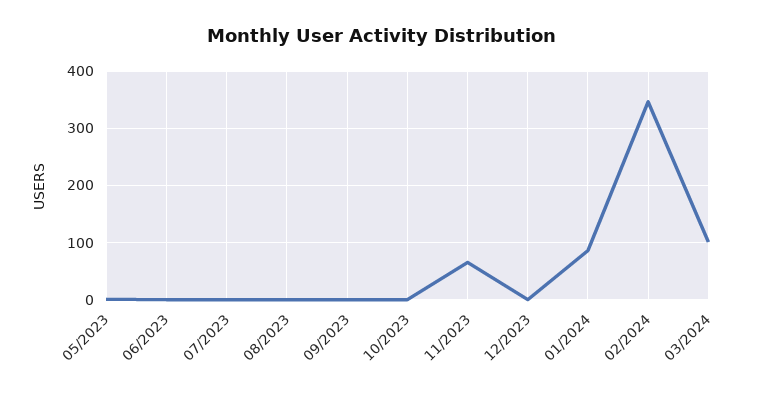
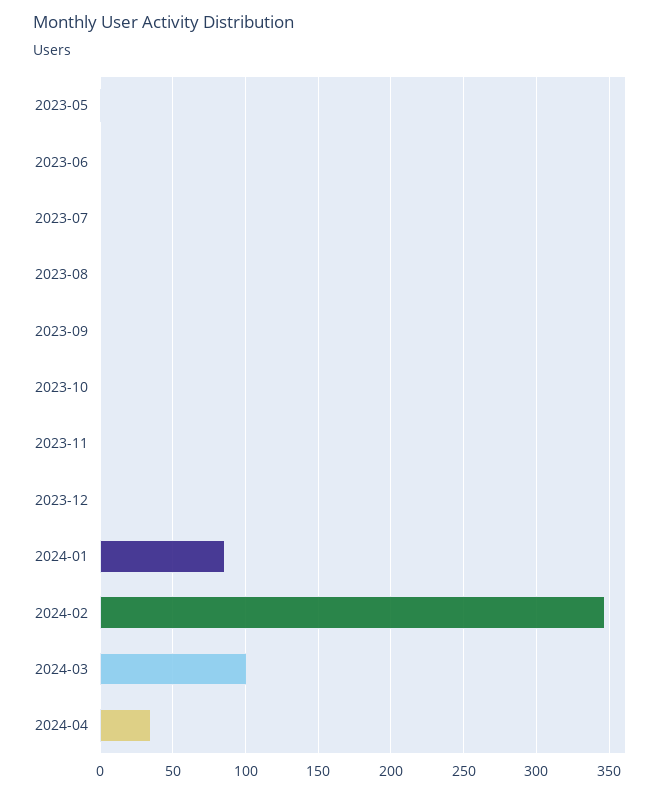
11/2023: 60 -> 0
2024-04: none -> 35

